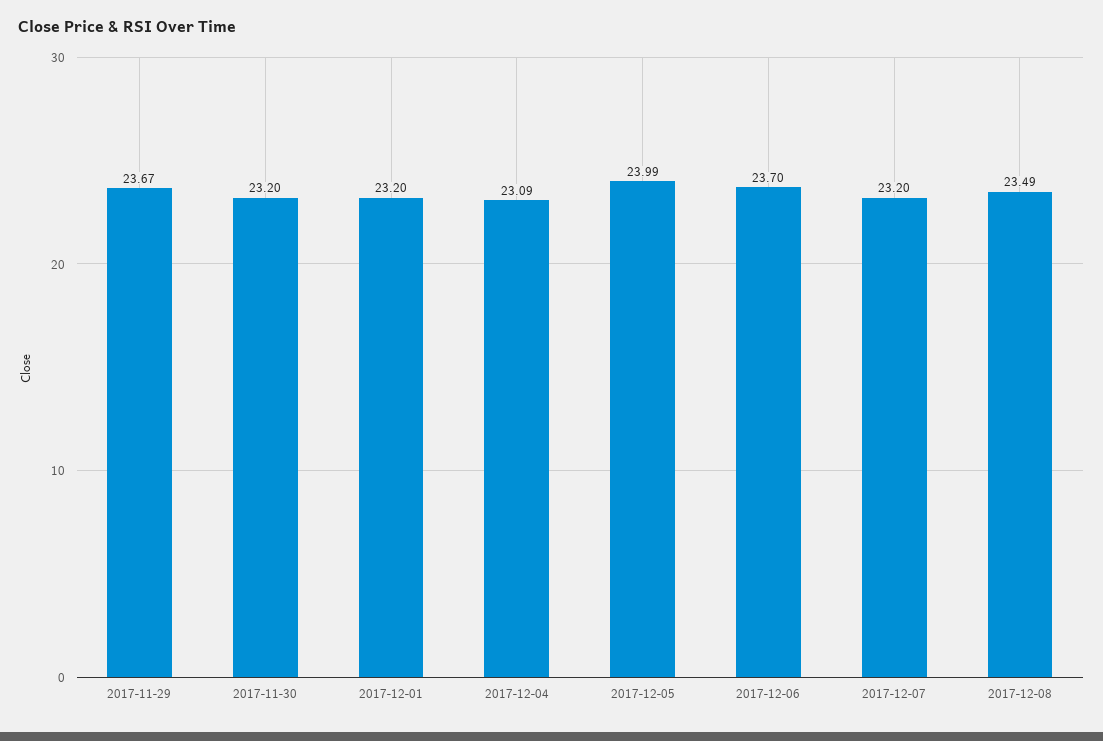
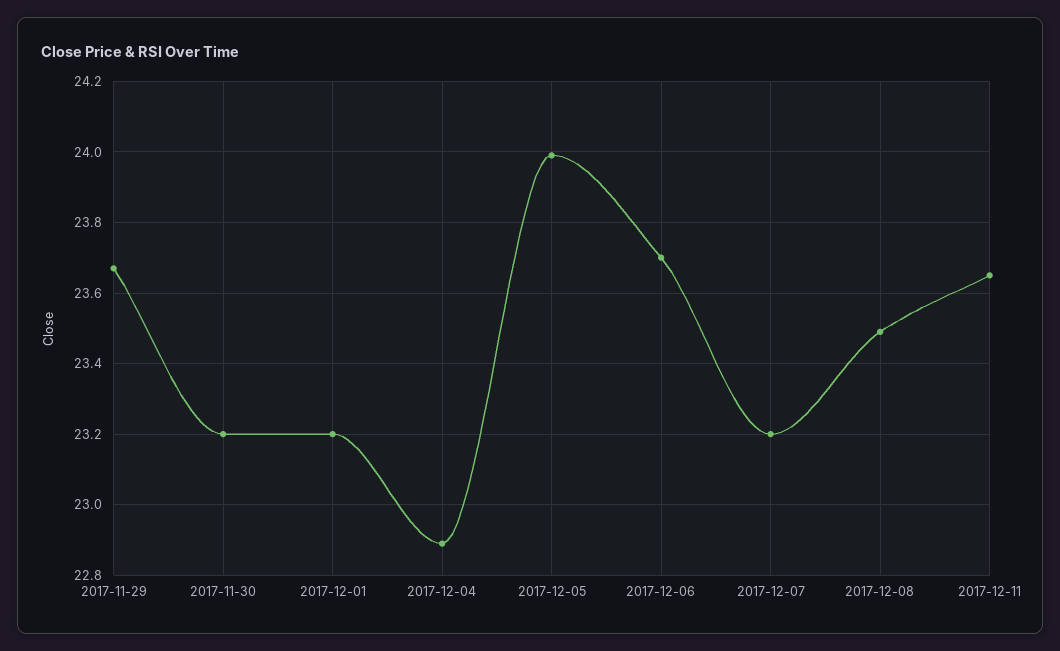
2017-12-04: 23.09 -> 22.9
2017-12-11: none -> 23.65

